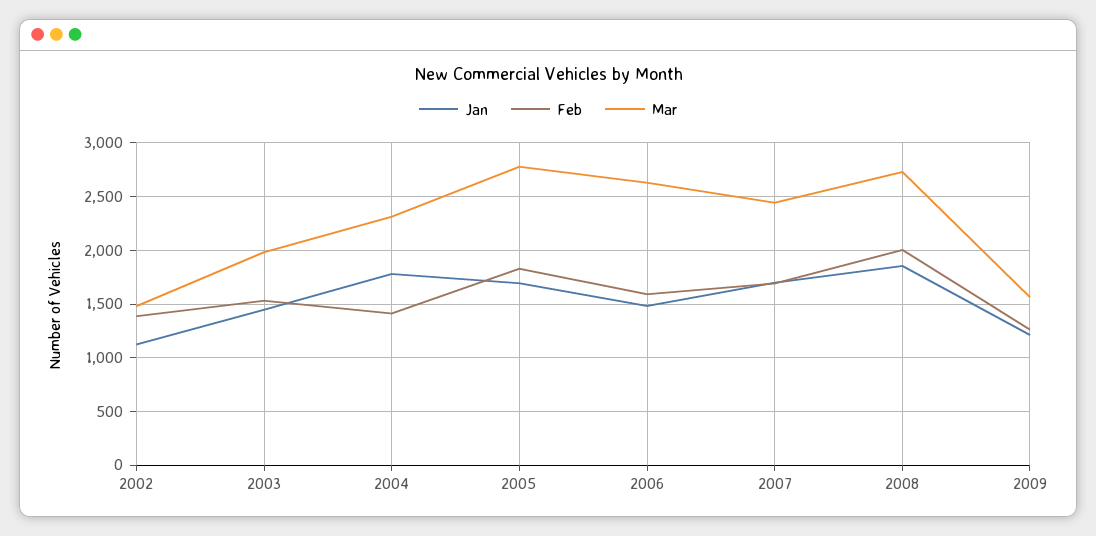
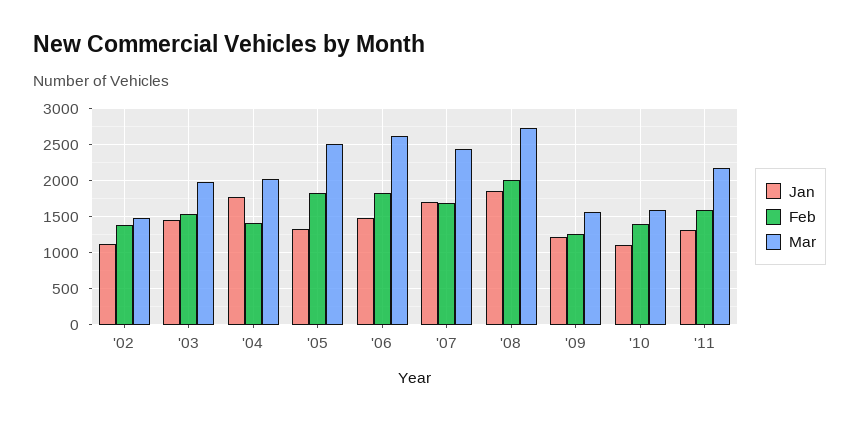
Mar, 2004: 2300 -> 2000
Jan, 2005: 1700 -> 1300
Mar, 2005: 2800 -> 2500
Feb, 2006: 1600 -> 1800
Jan, '10: none -> 1100
Feb, '10: none -> 1400
Mar, '10: none -> 1600
Jan, '11: none -> 1300
Feb, '11: none -> 1600
Mar, '11: none -> 2200

